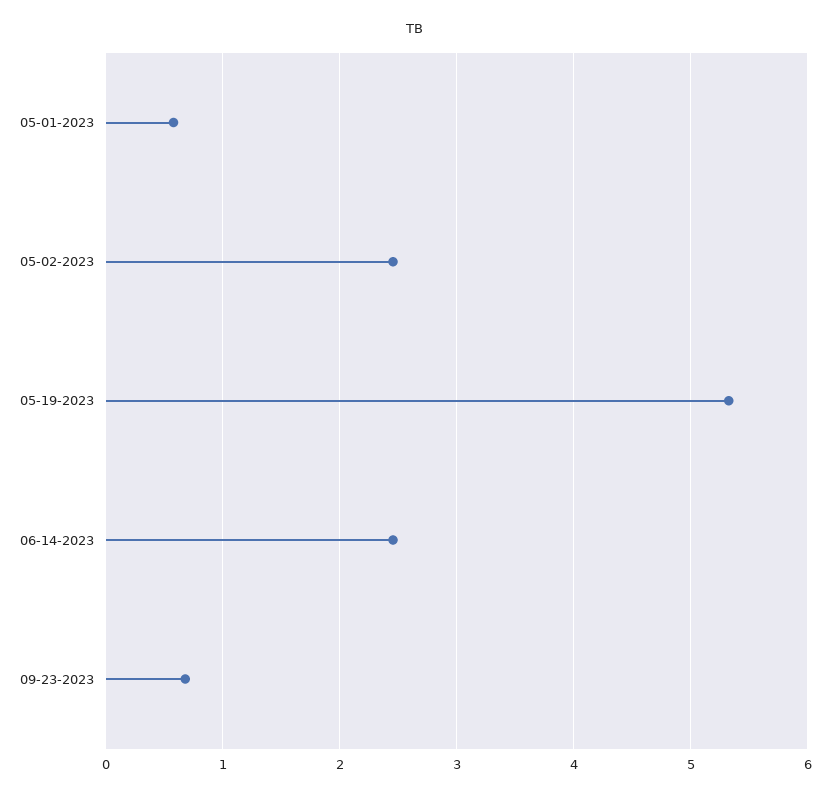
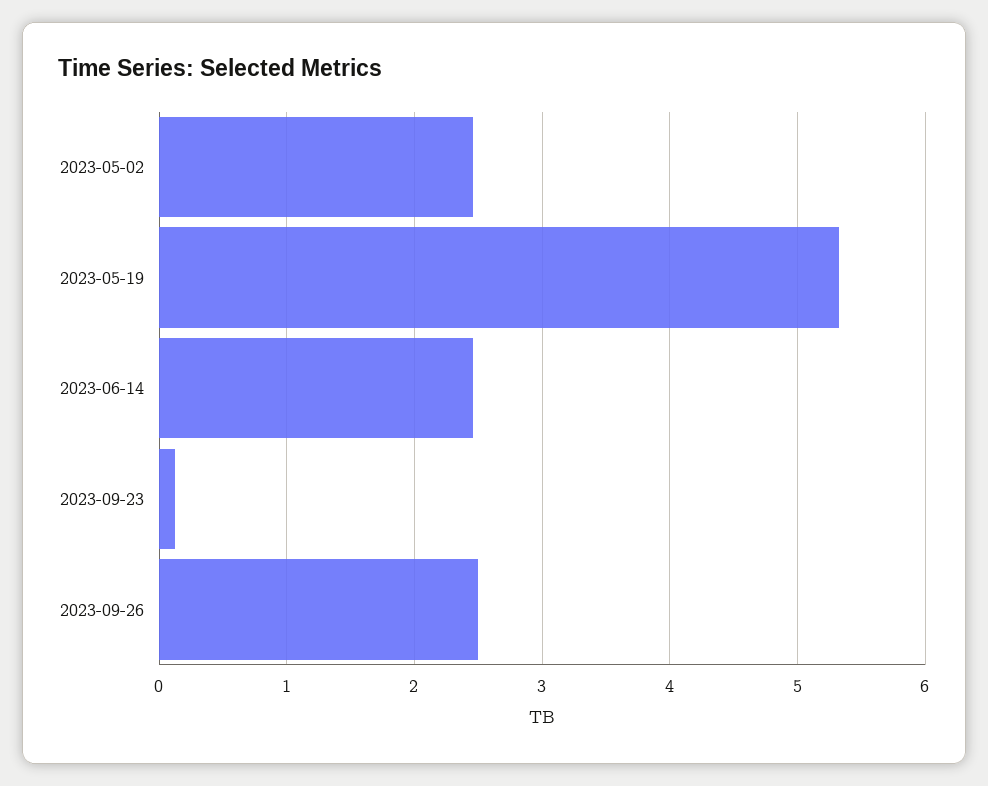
05-01-2023: 0.6 -> none
09-23-2023: 0.7 -> 0.1
2023-09-26: none -> 2.5

